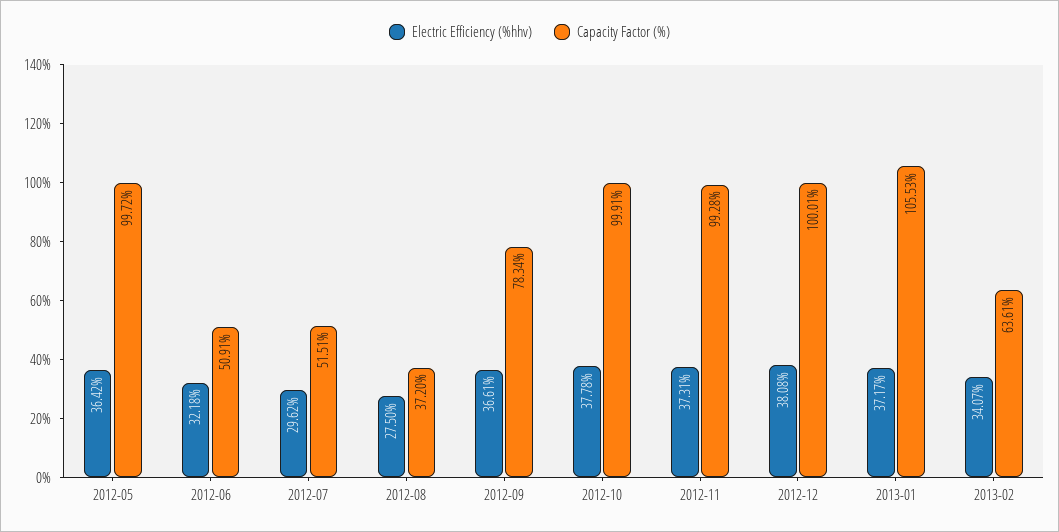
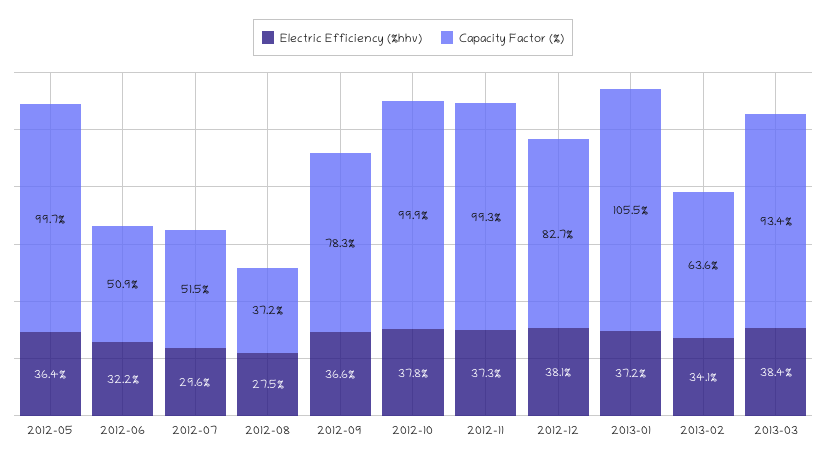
Capacity Factor (%), 2012-12: 100.01 -> 82.7
Electric Efficiency (%hhv), 2013-03: none -> 38.4
Capacity Factor (%), 2013-03: none -> 93.4

